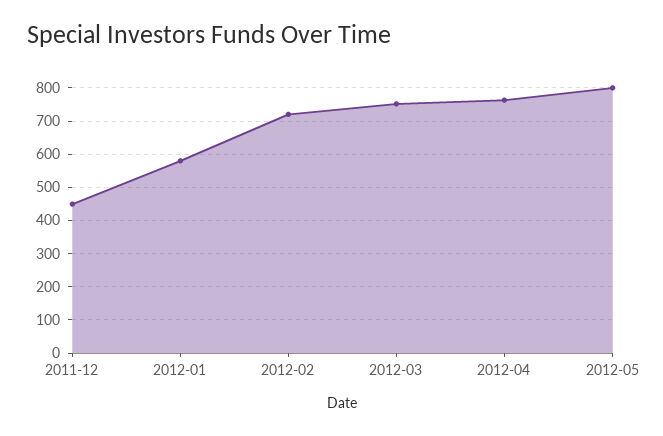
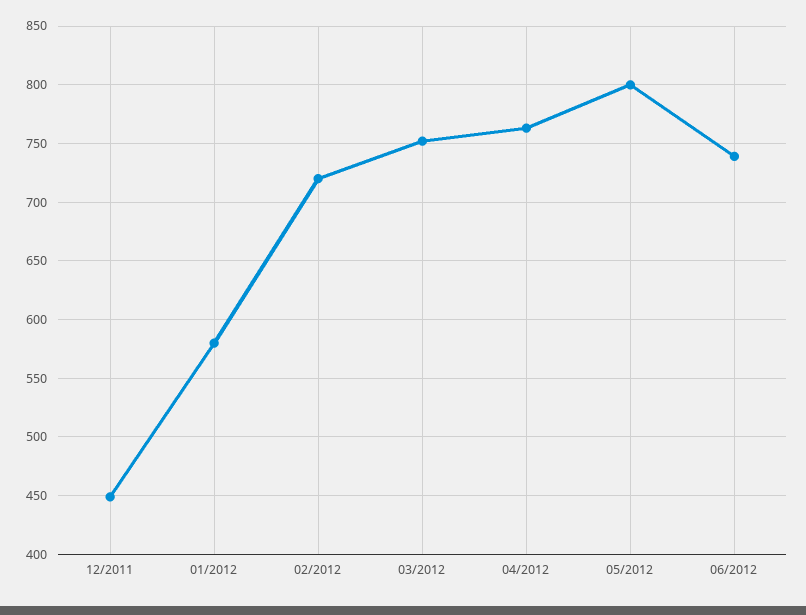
06/2012: none -> 740

